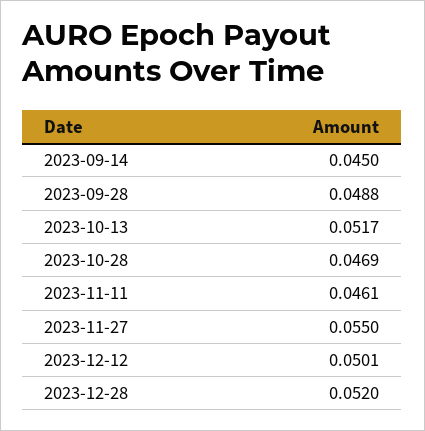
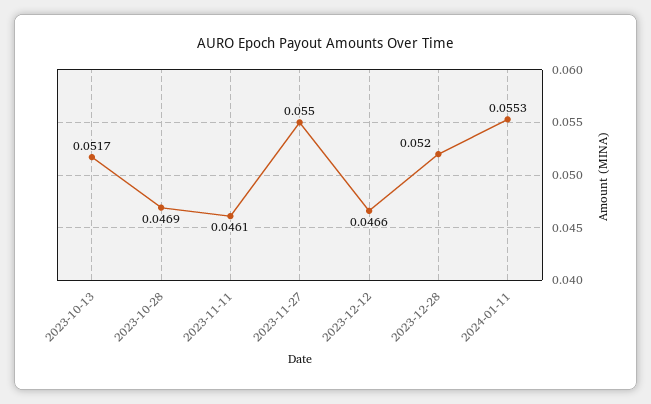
2023-09-14: 0.045 -> none
2023-09-28: 0.0488 -> none
2023-12-12: 0.0501 -> 0.0466
2024-01-11: none -> 0.0553

